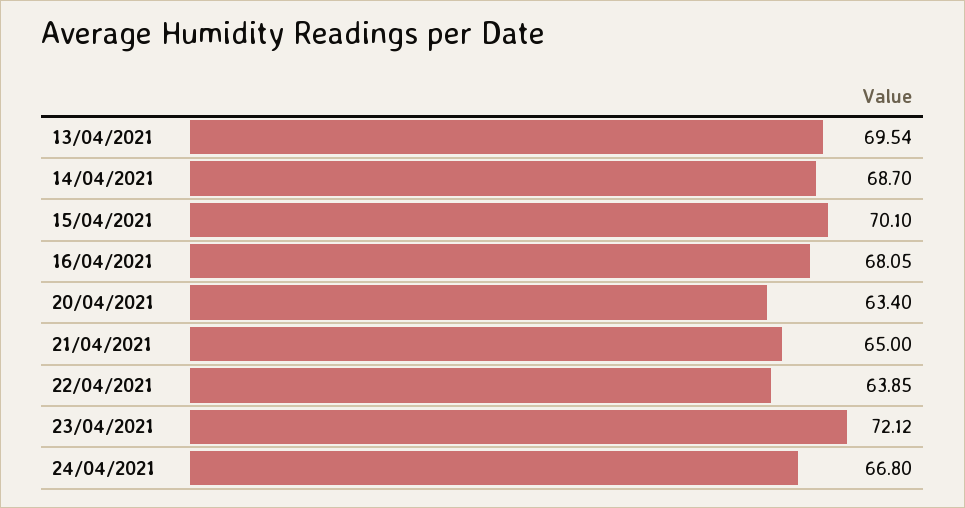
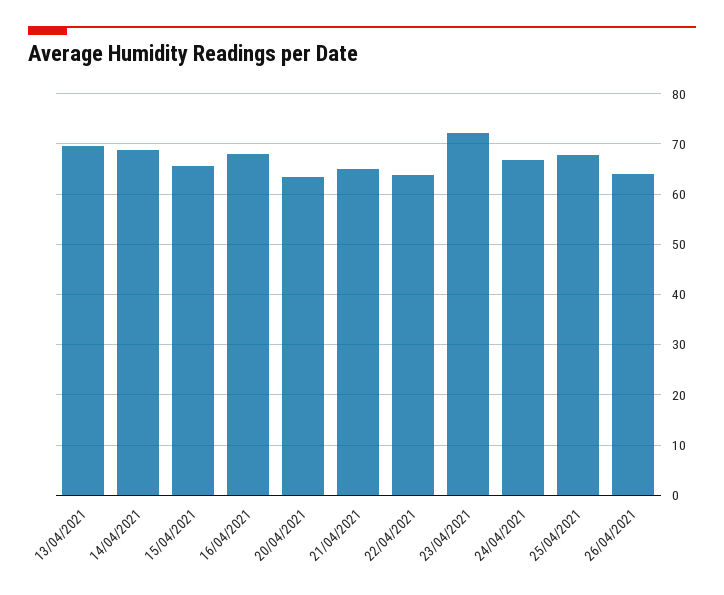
15/04/2021: 70.1 -> 66
25/04/2021: none -> 68
26/04/2021: none -> 64

